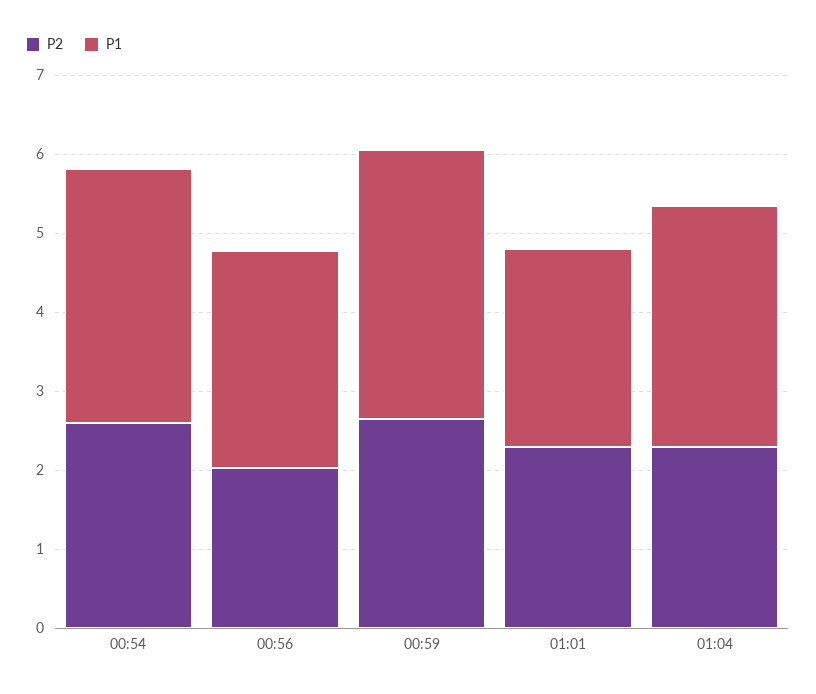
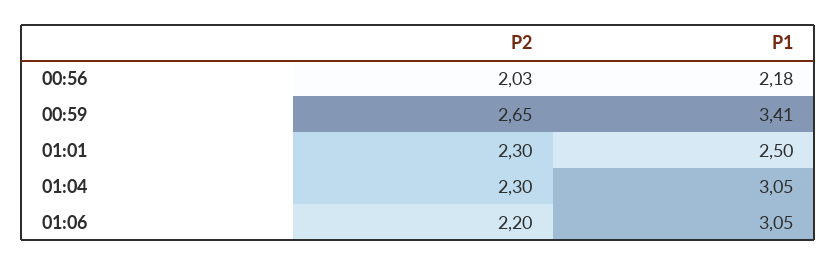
P2, 00:54: 2.6 -> none
P1, 00:54: 3.2 -> none
P1, 00:56: 2.8 -> 2.18
P2, 01:06: none -> 2.2
P1, 01:06: none -> 3.05

